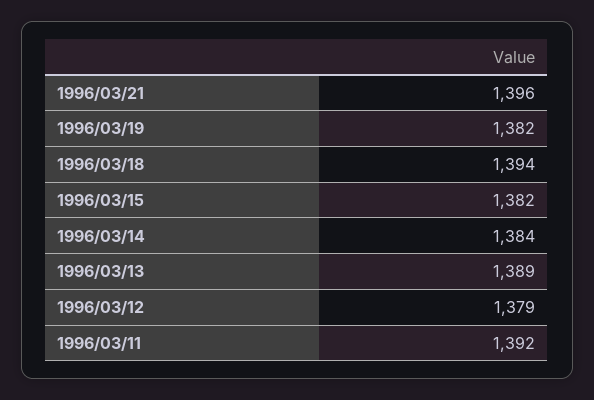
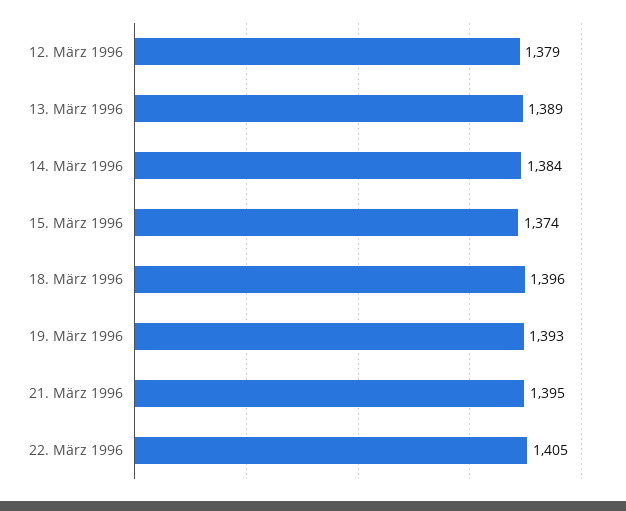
1996/03/21: 1396 -> 1395
1996/03/19: 1382 -> 1393
1996/03/18: 1394 -> 1396
1996/03/15: 1382 -> 1374
1996/03/11: 1392 -> none
22. März 1996: none -> 1405

